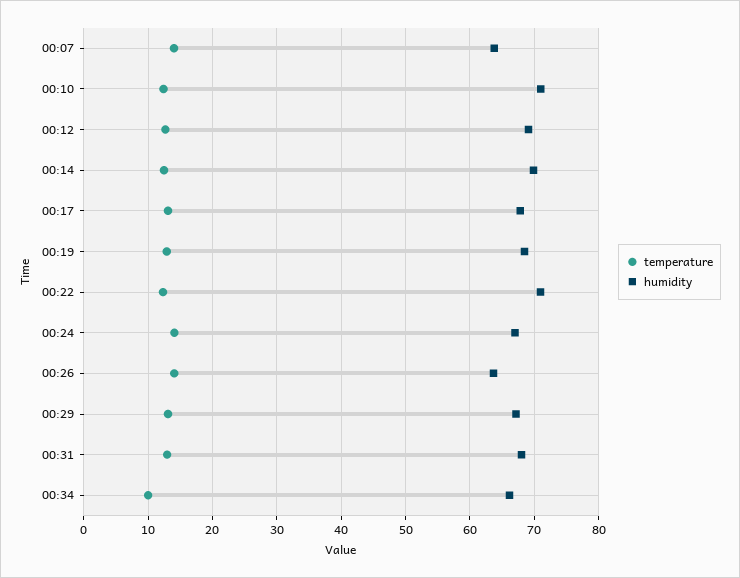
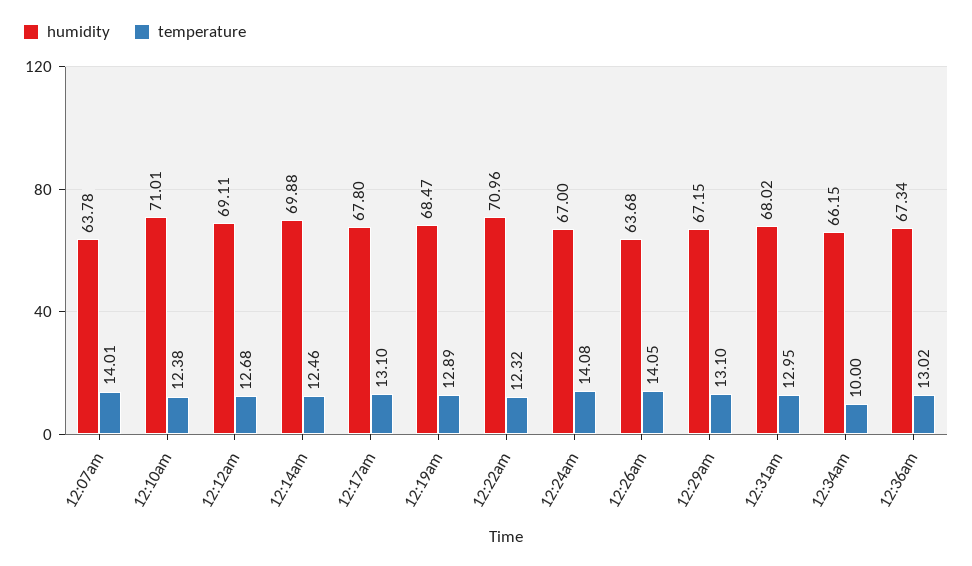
humidity, 12:36am: none -> 67.34
temperature, 12:36am: none -> 13.02

